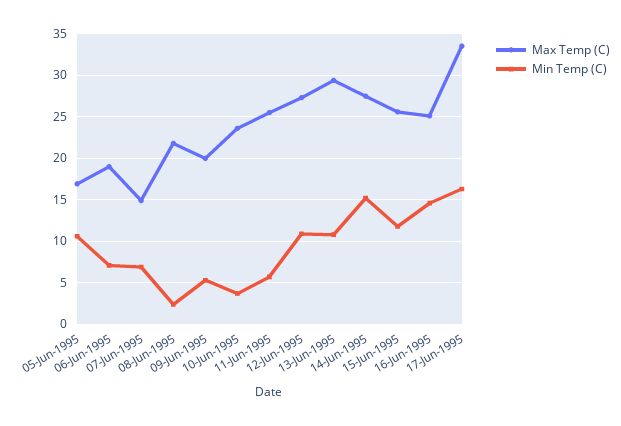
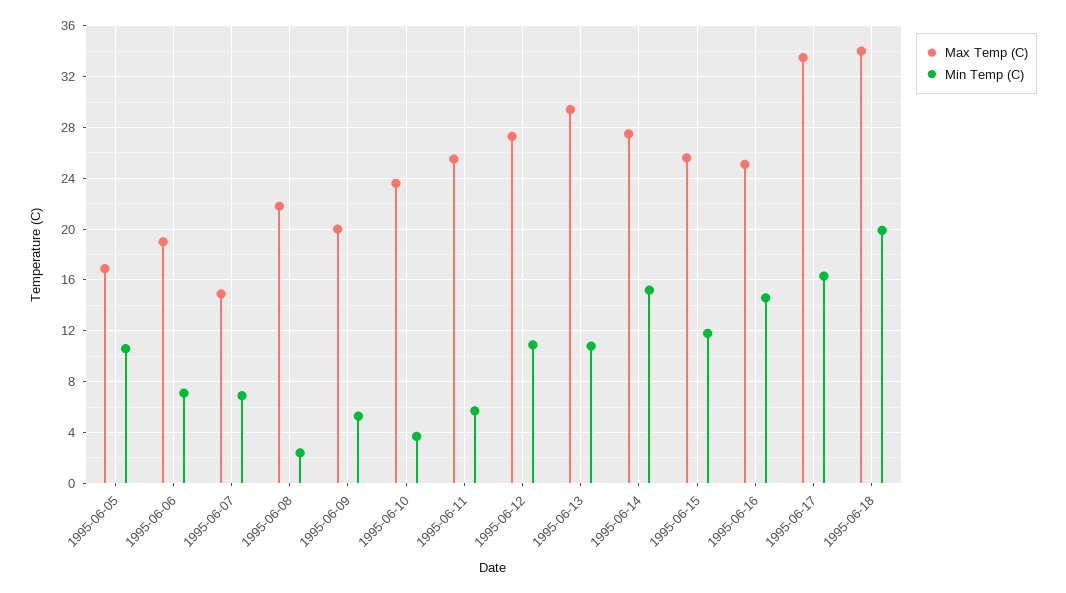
Max Temp (C), 1995-06-18: none -> 34
Min Temp (C), 1995-06-18: none -> 20

